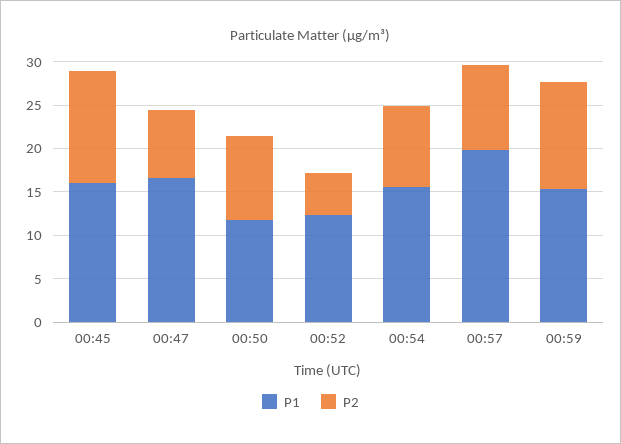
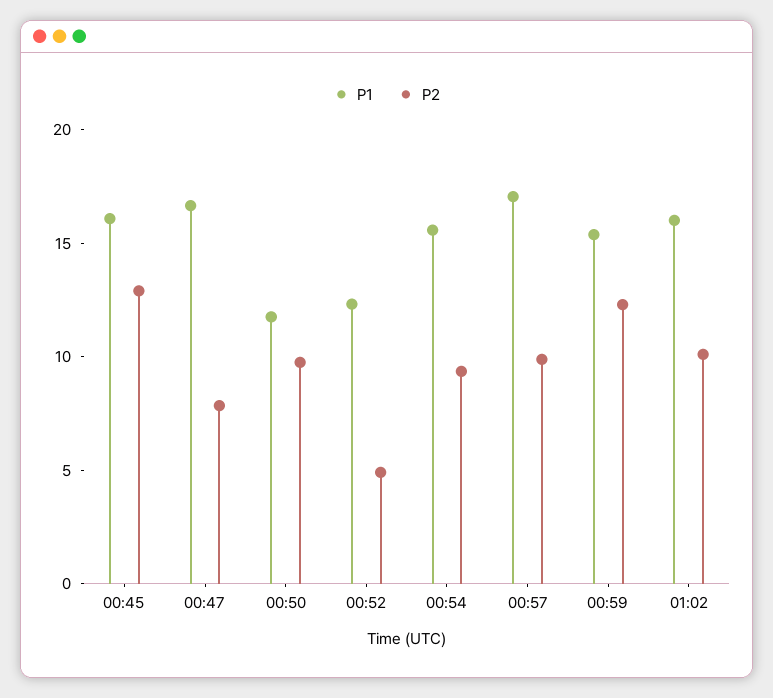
P1, 00:57: 20 -> 17
P1, 01:02: none -> 16
P2, 01:02: none -> 10

